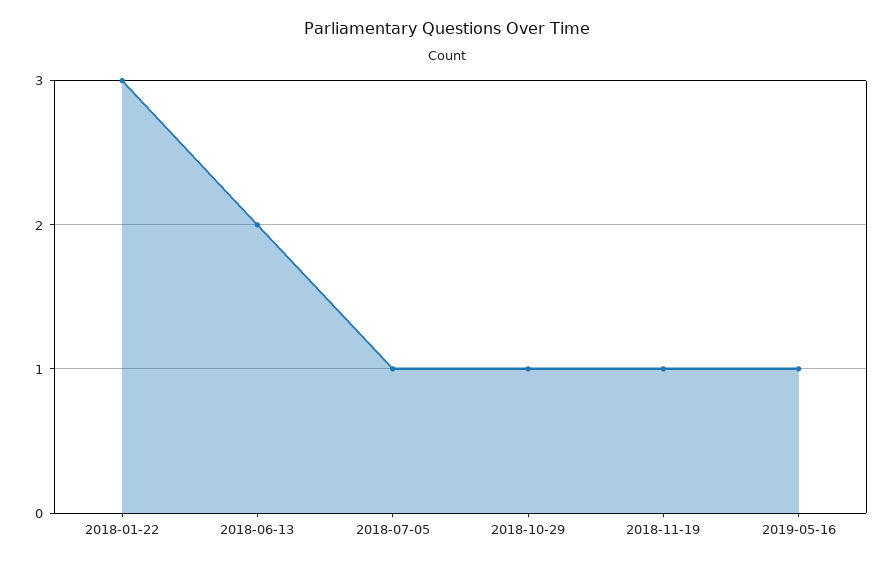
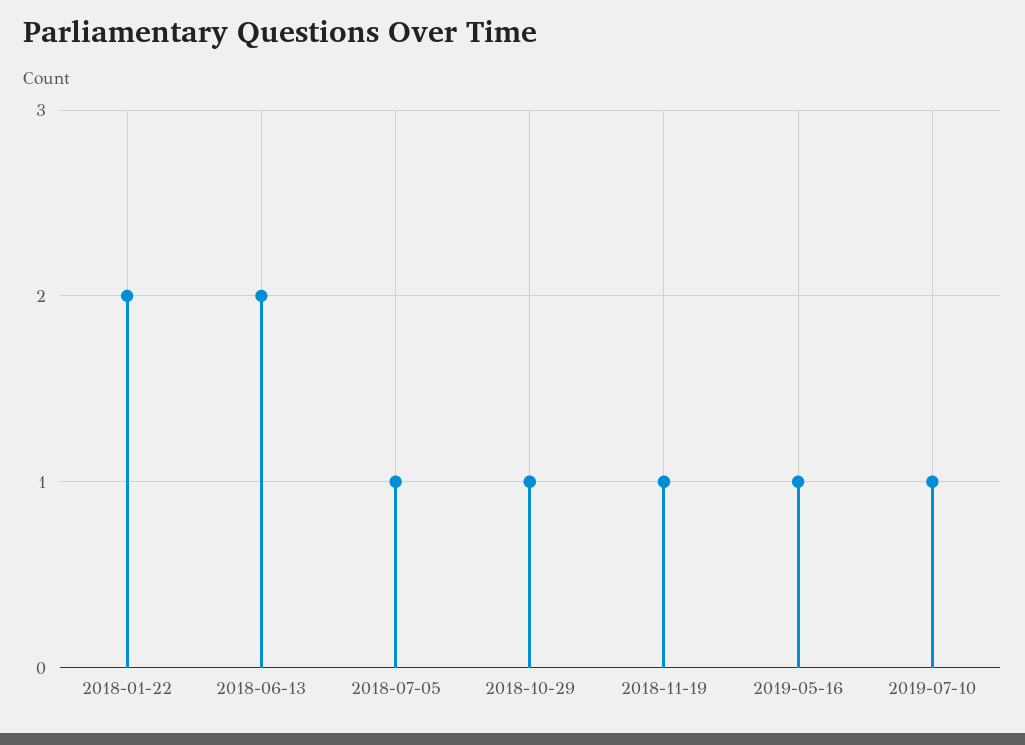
2018-01-22: 3 -> 2
2019-07-10: none -> 1

